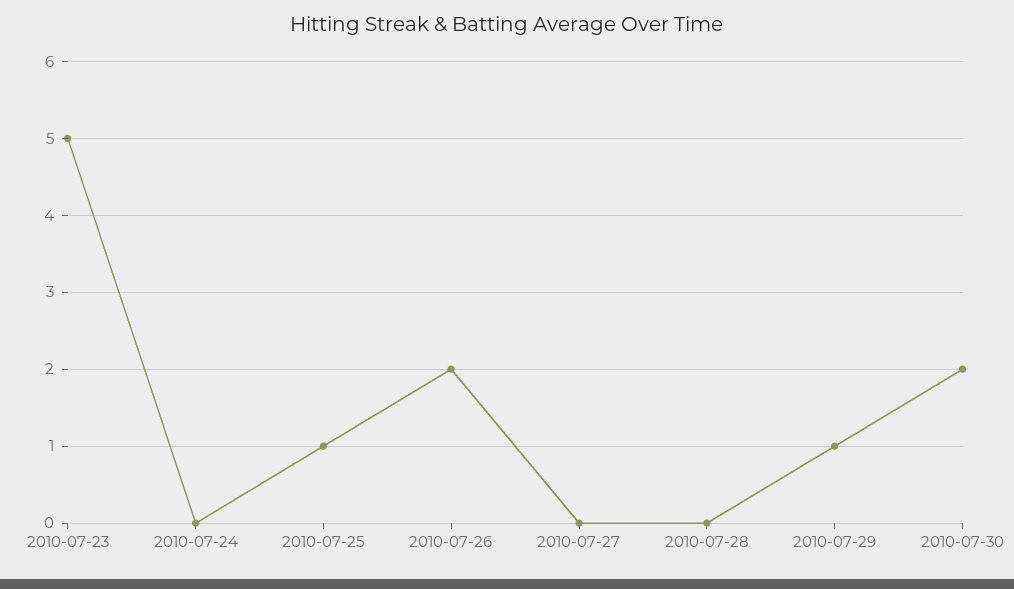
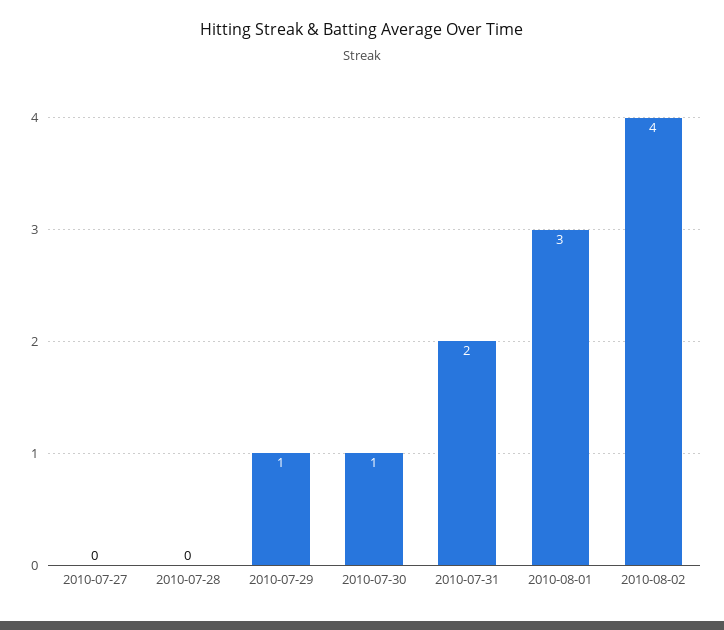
2010-07-23: 5 -> none
2010-07-24: 0 -> none
2010-07-25: 1 -> none
2010-07-26: 2 -> none
2010-07-30: 2 -> 1
2010-07-31: none -> 2
2010-08-01: none -> 3
2010-08-02: none -> 4

